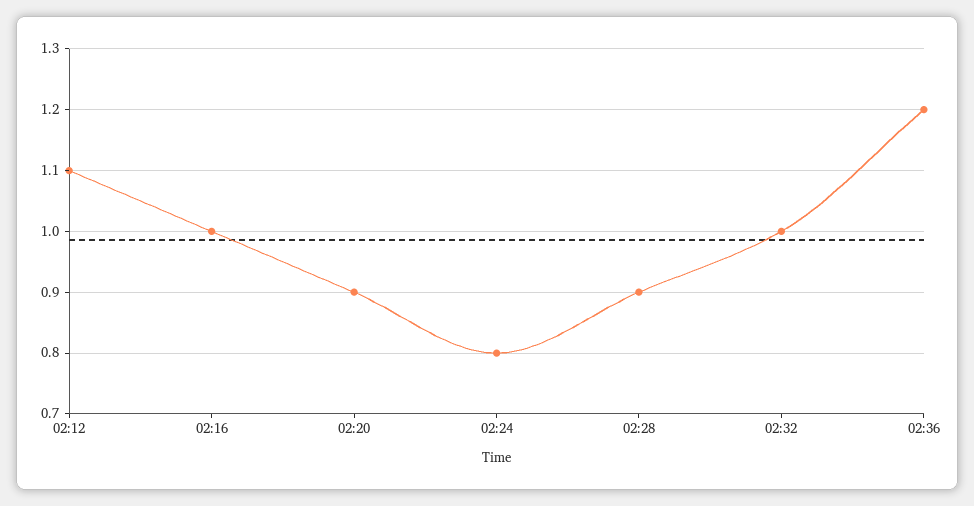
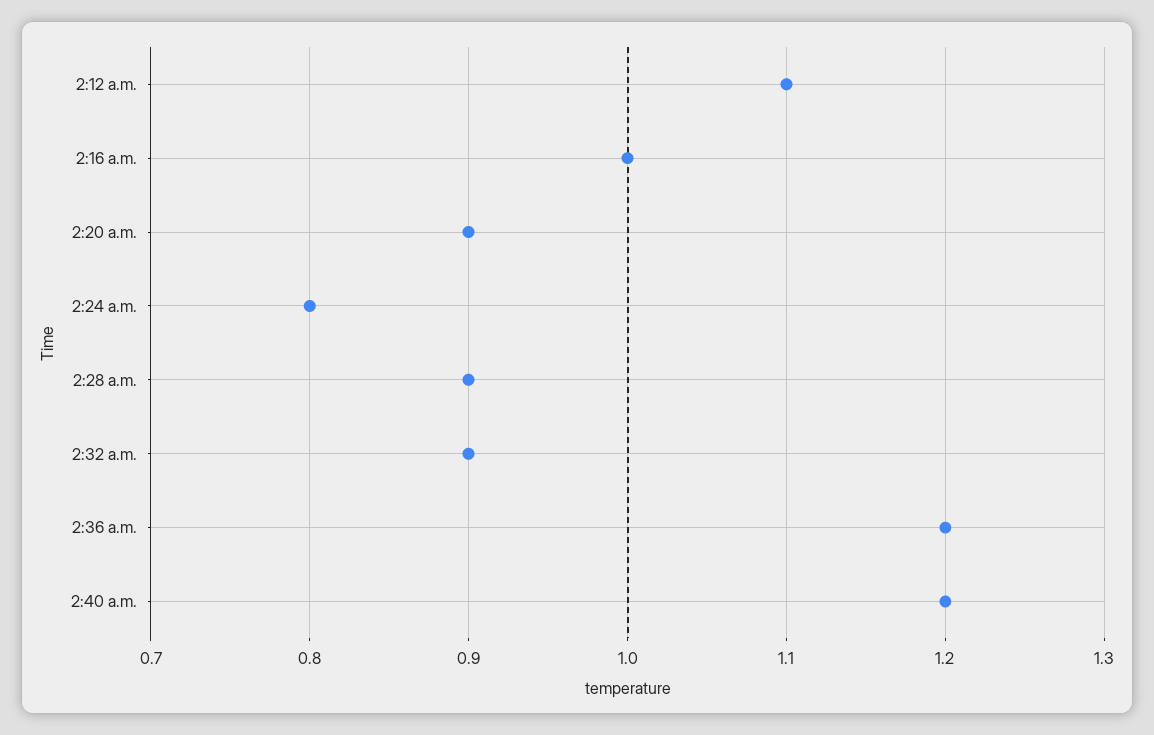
02:32: 1 -> 0.9
2:40 a.m.: none -> 1.2

